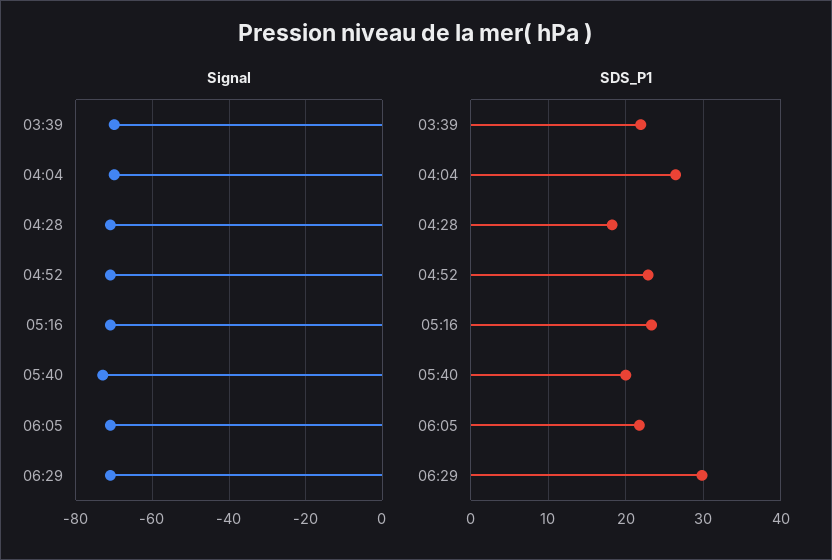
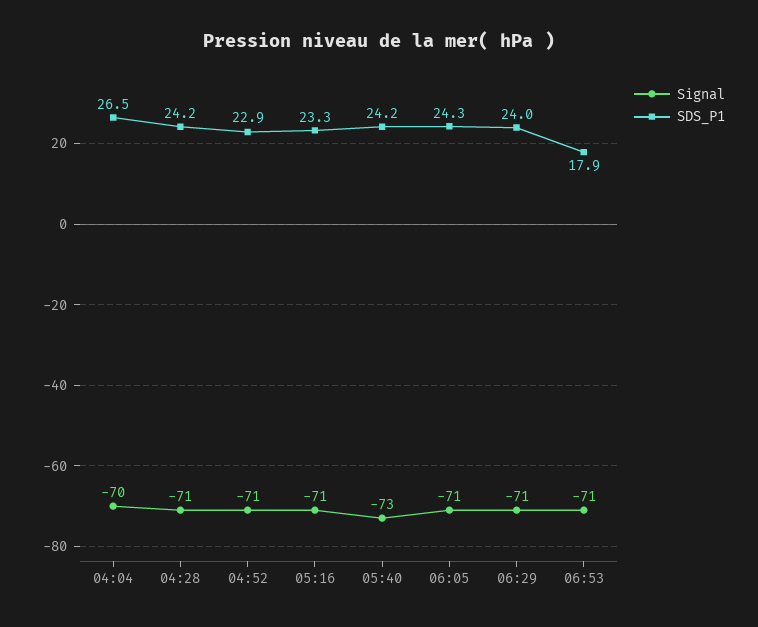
Signal, 03:39: -70 -> none
SDS_P1, 03:39: 22 -> none
SDS_P1, 04:28: 18 -> 24.2
SDS_P1, 05:40: 20 -> 24.2
SDS_P1, 06:05: 22 -> 24.3
SDS_P1, 06:29: 30 -> 24
Signal, 06:53: none -> -71
SDS_P1, 06:53: none -> 17.9

